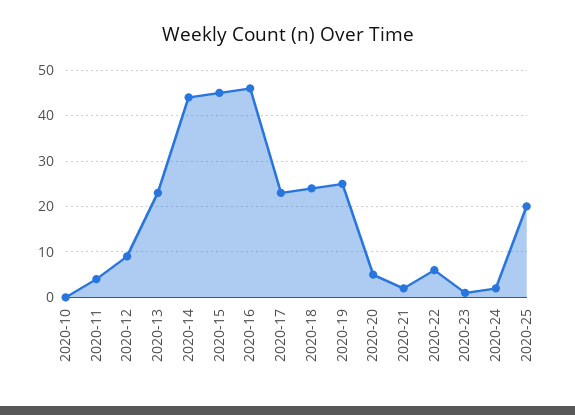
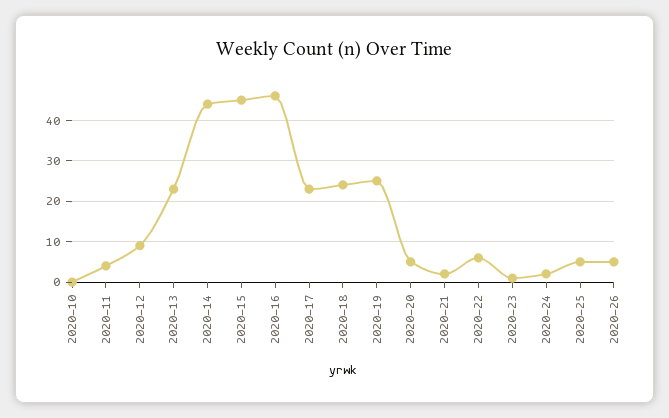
2020-25: 20 -> 5
2020-26: none -> 5

